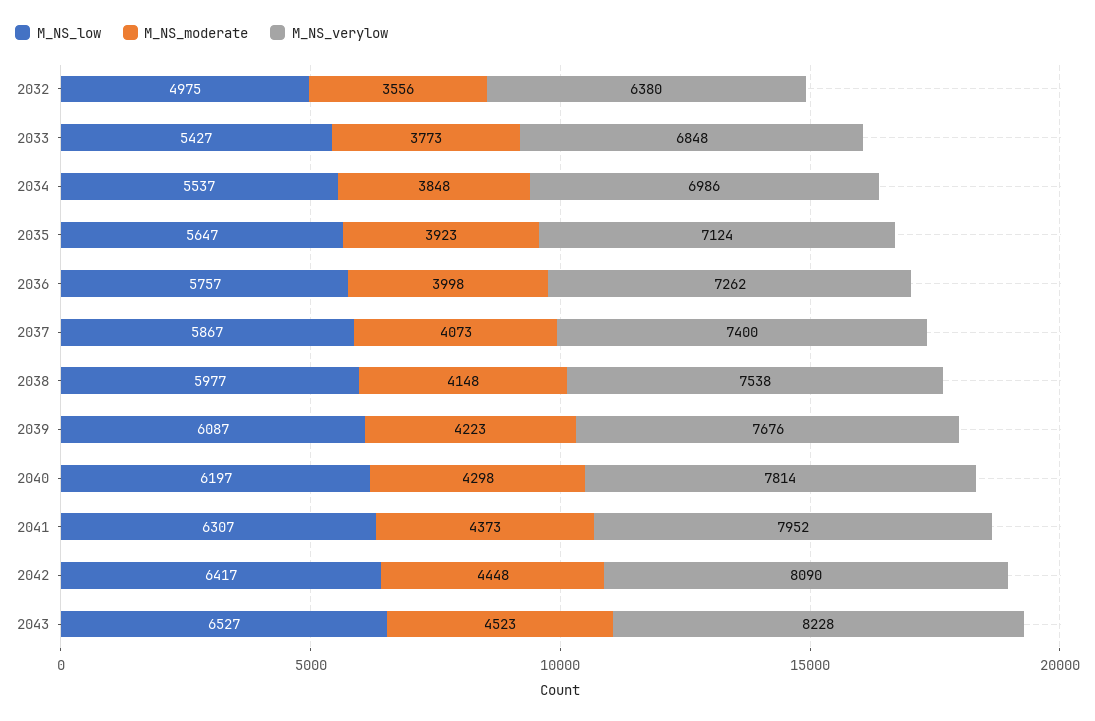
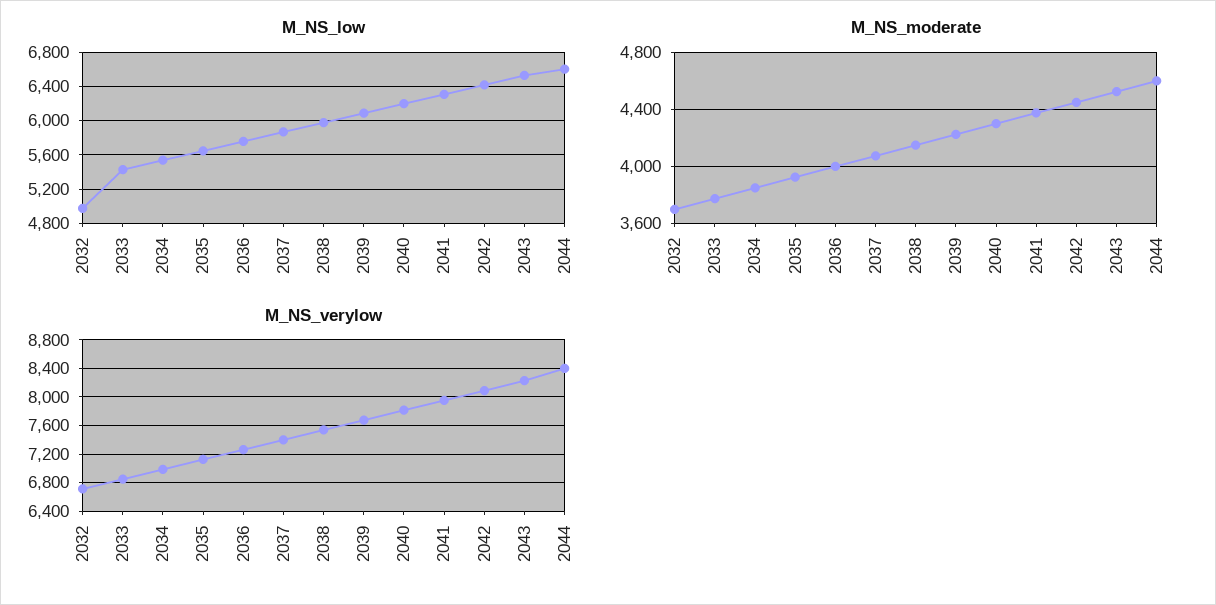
M_NS_moderate, 2032: 3556 -> 3700
M_NS_verylow, 2032: 6380 -> 6700
M_NS_low, 2044: none -> 6600
M_NS_moderate, 2044: none -> 4600
M_NS_verylow, 2044: none -> 8400

